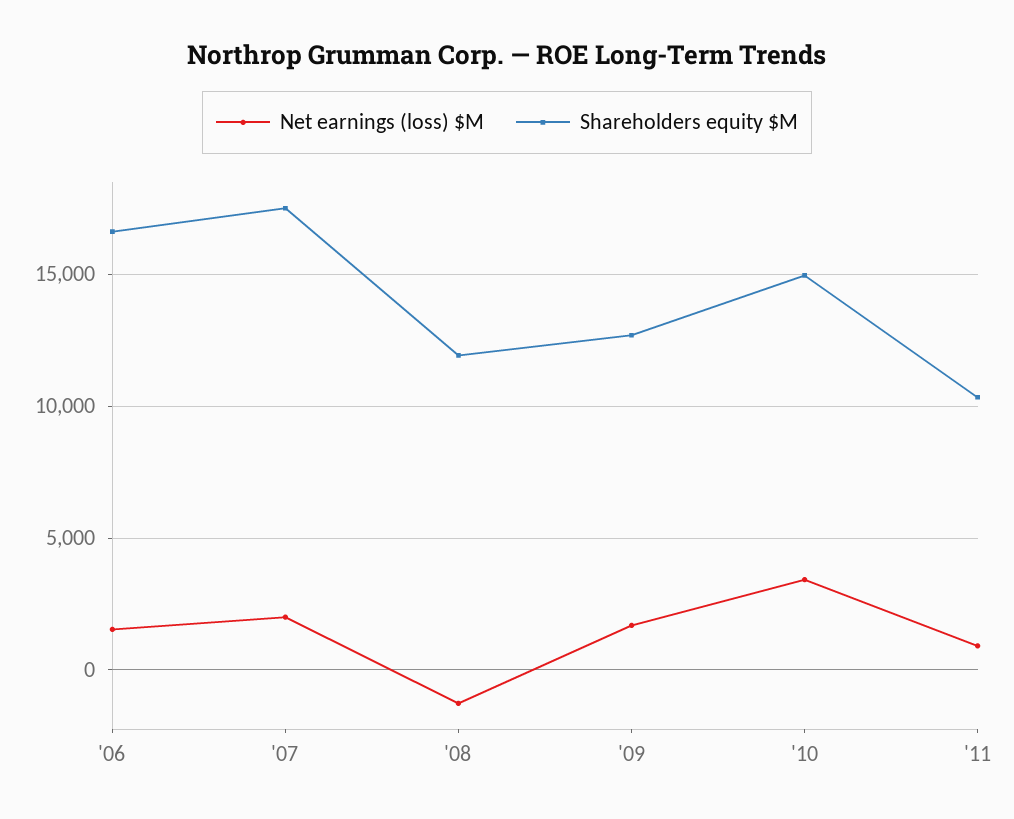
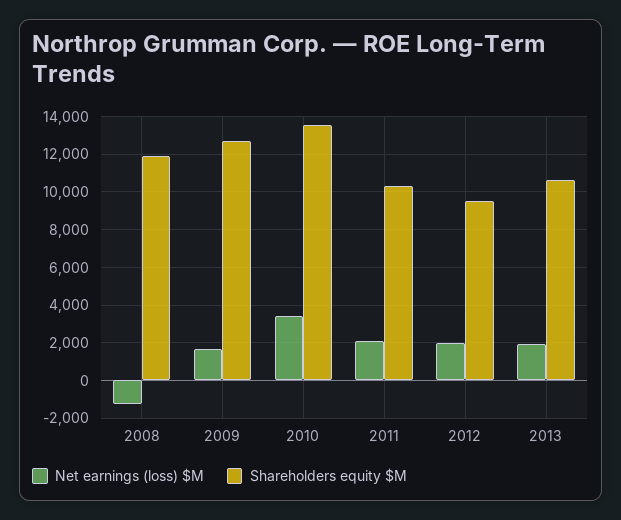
Net earnings (loss) $M, '06: 1500 -> none
Shareholders equity $M, '06: 16500 -> none
Net earnings (loss) $M, '07: 2000 -> none
Shareholders equity $M, '07: 17500 -> none
Shareholders equity $M, '10: 15000 -> 13500
Net earnings (loss) $M, '11: 1000 -> 2000
Net earnings (loss) $M, 2012: none -> 2000
Shareholders equity $M, 2012: none -> 9500
Net earnings (loss) $M, 2013: none -> 2000
Shareholders equity $M, 2013: none -> 10500

